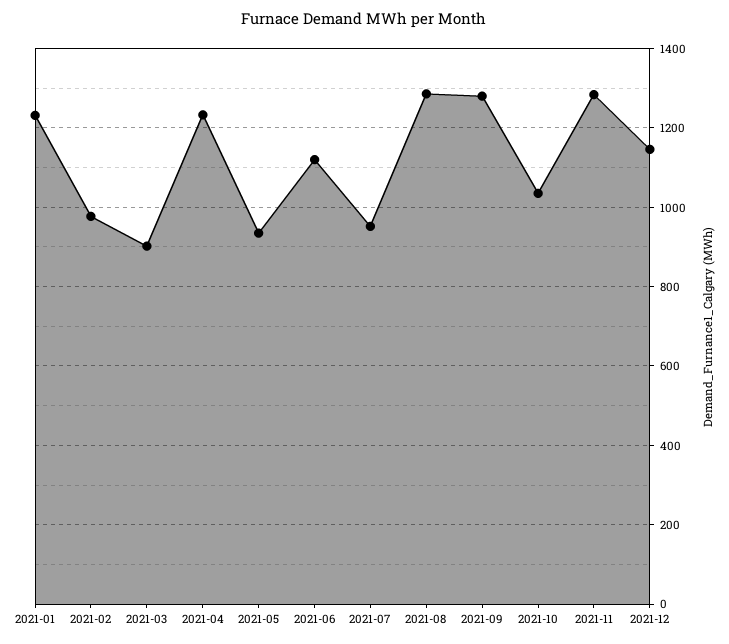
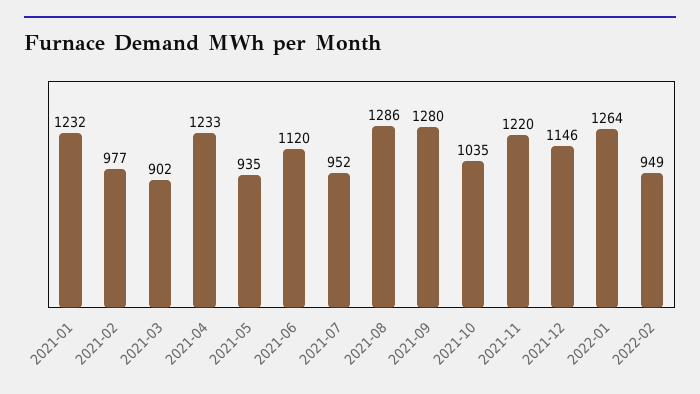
2021-11: 1280 -> 1220
2022-01: none -> 1264
2022-02: none -> 949

